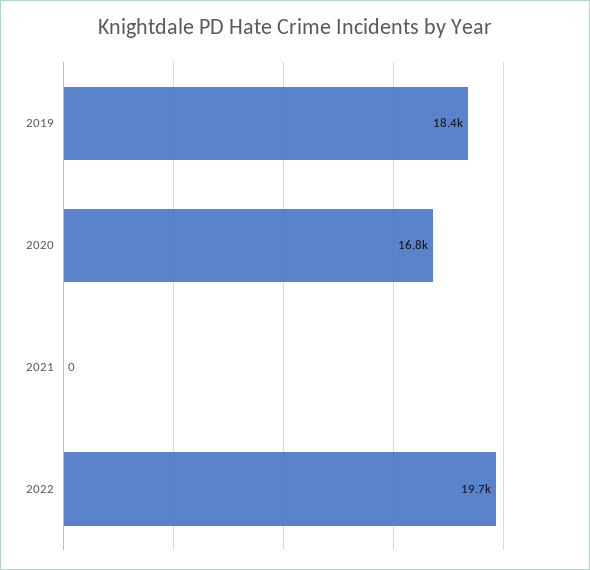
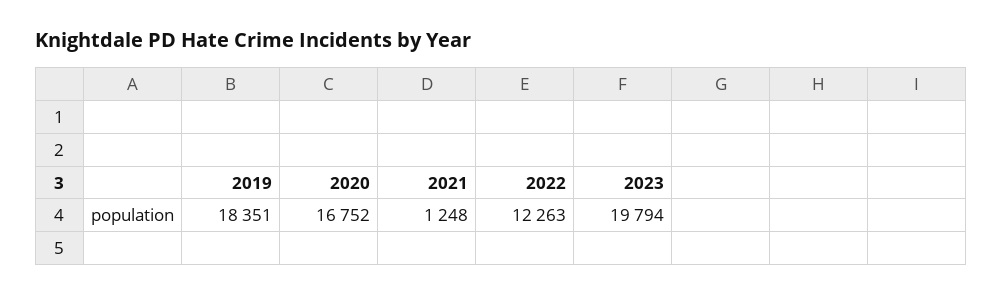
2021: 0 -> 1248
2022: 19700 -> 12263
2023: none -> 19794

